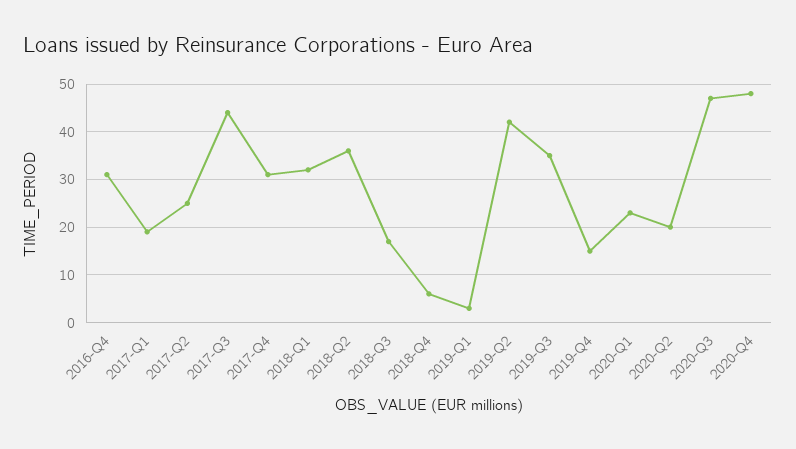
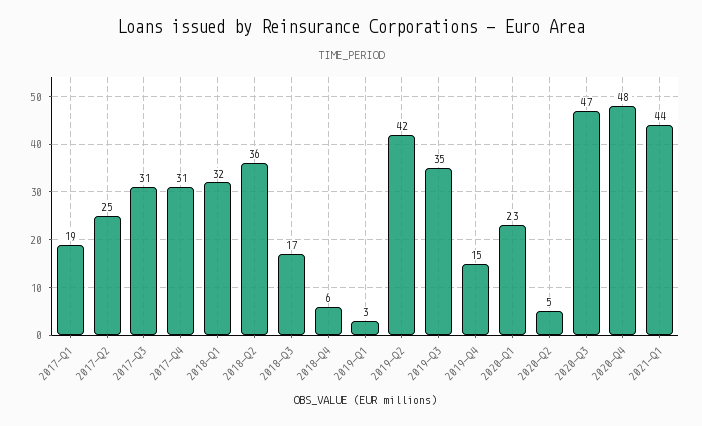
2016-Q4: 30 -> none
2017-Q3: 45 -> 31
2020-Q2: 20 -> 5
2021-Q1: none -> 44

